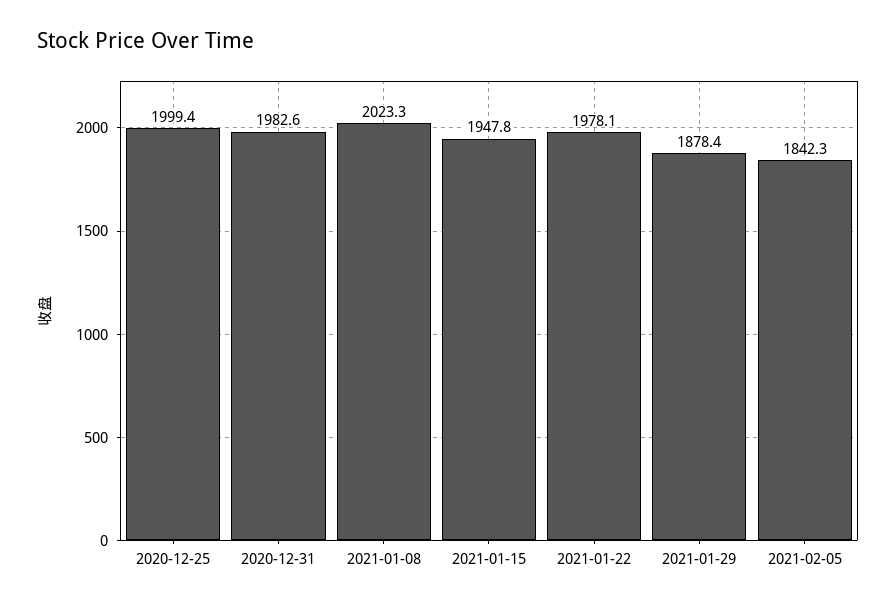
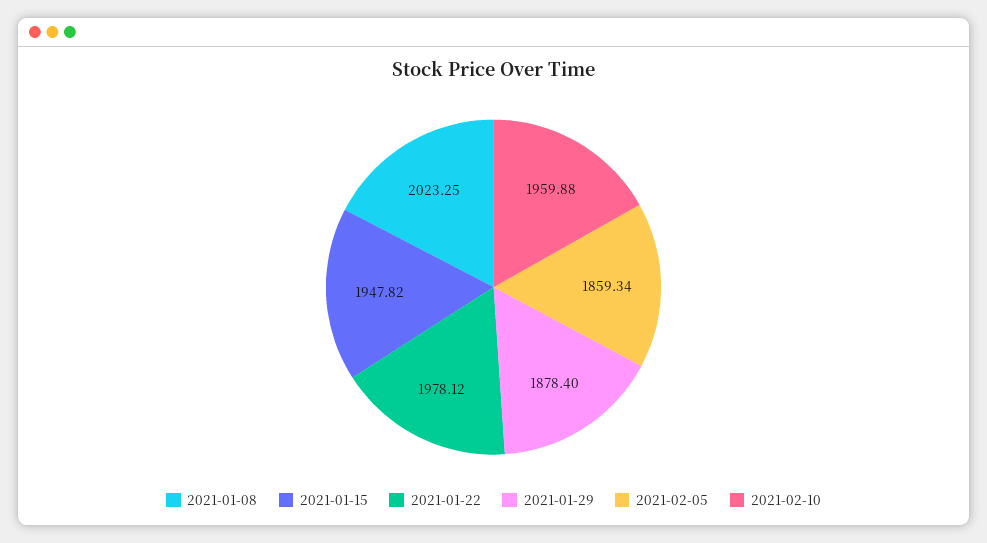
2020-12-25: 1999.4 -> none
2020-12-31: 1982.6 -> none
2021-02-05: 1842.3 -> 1859.34
2021-02-10: none -> 1959.88

